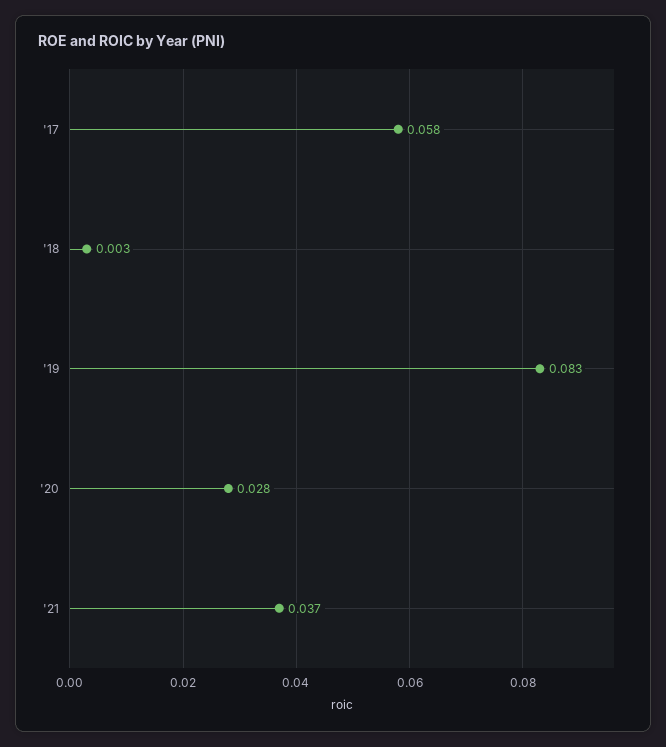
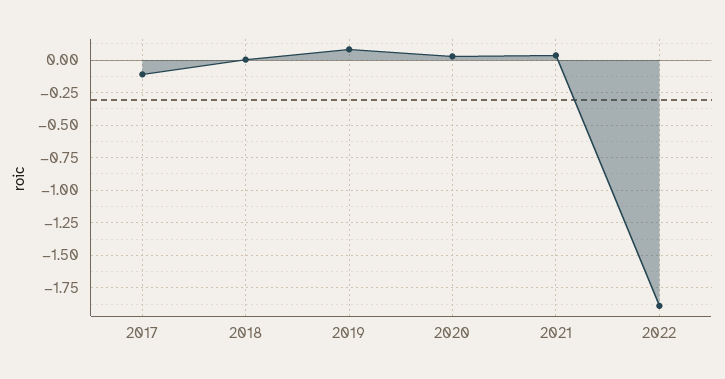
'17: 0.058 -> -0.1
2022: none -> -1.9

